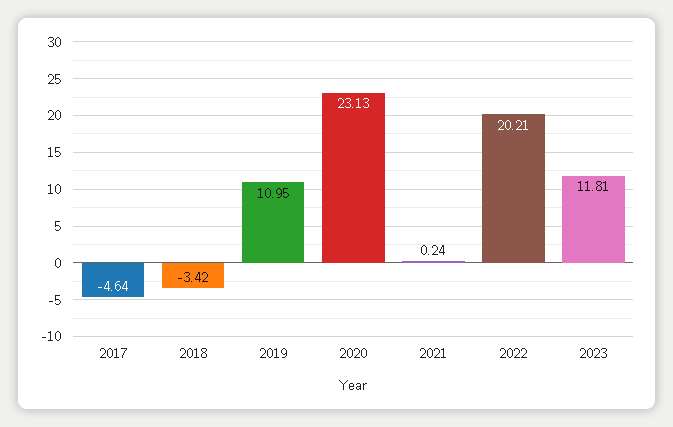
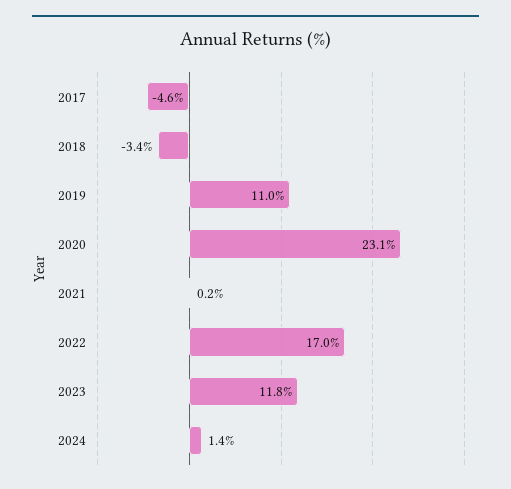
2022: 20.21 -> 17
2024: none -> 1.4

